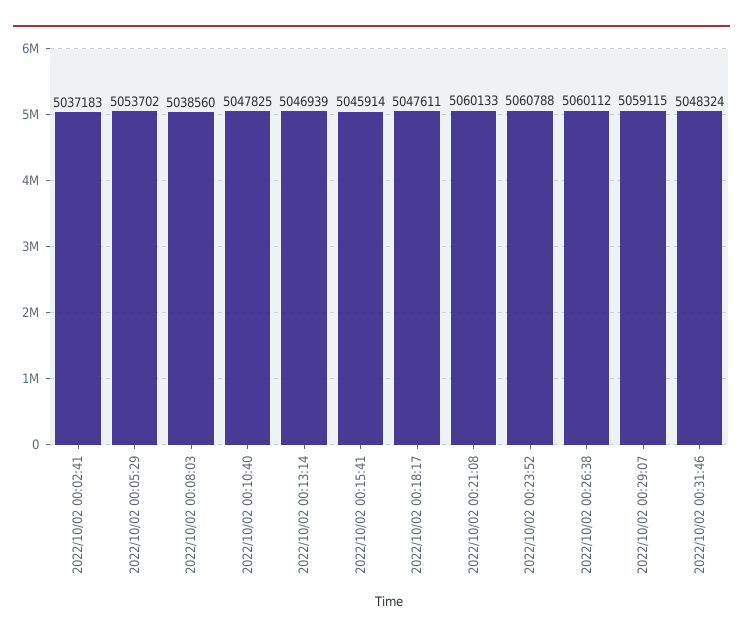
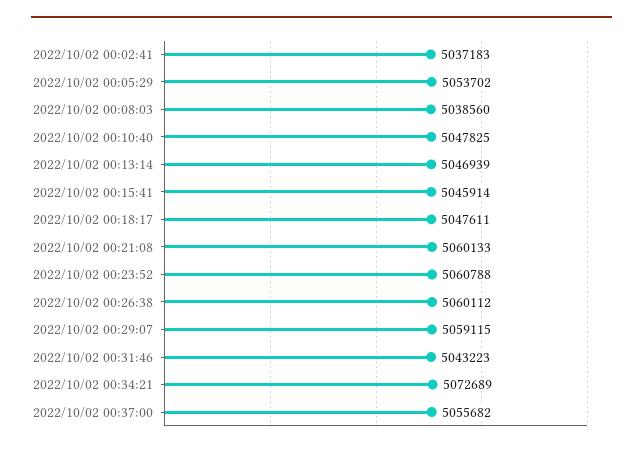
2022/10/02 00:31:46: 5048324 -> 5043223
2022/10/02 00:34:21: none -> 5072689
2022/10/02 00:37:00: none -> 5055682

